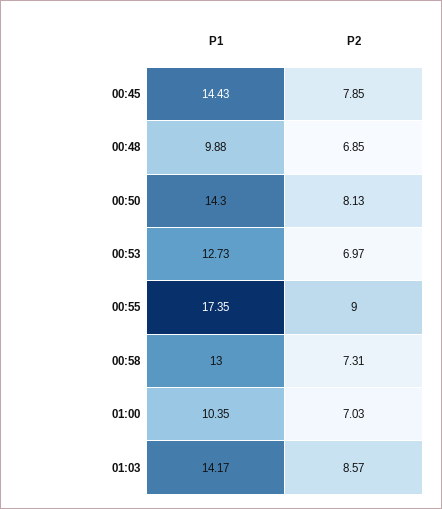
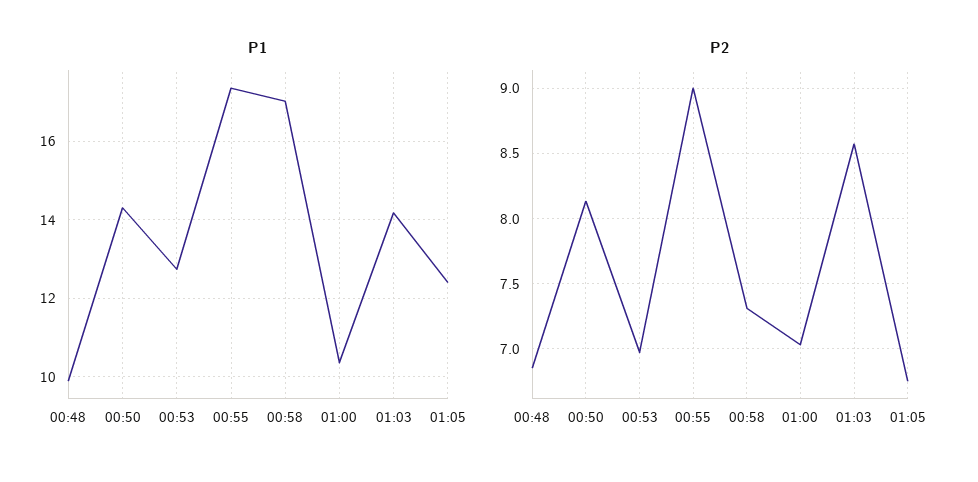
P1, 00:45: 14.43 -> none
P2, 00:45: 7.85 -> none
P1, 00:58: 13 -> 17
P1, 01:05: none -> 12.4
P2, 01:05: none -> 6.75

